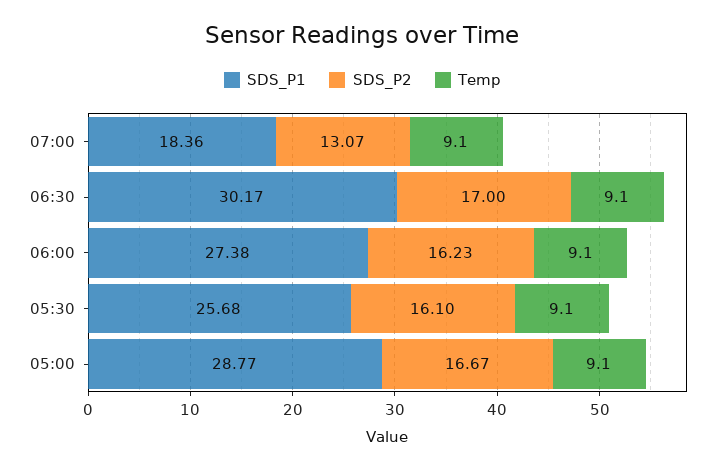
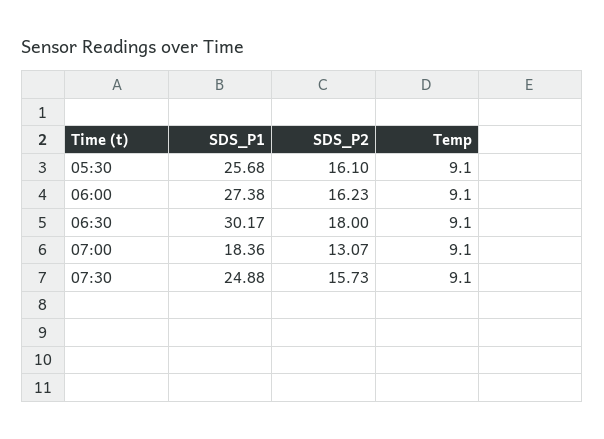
SDS_P2, 06:30: 17 -> 18
SDS_P1, 05:00: 28.77 -> none
SDS_P2, 05:00: 16.67 -> none
Temp, 05:00: 9.1 -> none
SDS_P1, 07:30: none -> 24.88
SDS_P2, 07:30: none -> 15.73
Temp, 07:30: none -> 9.1

